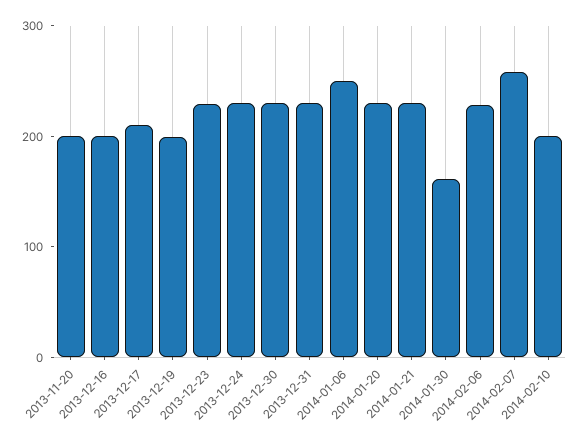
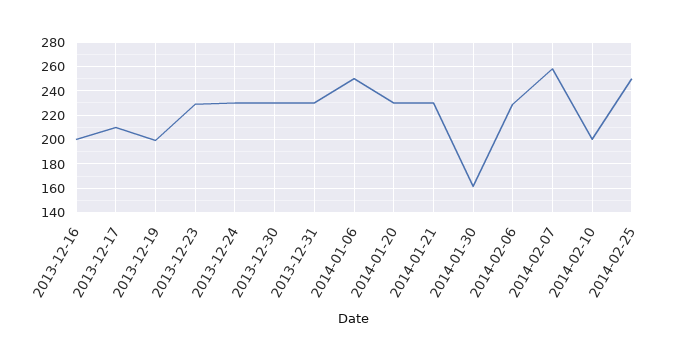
2013-11-20: 200 -> none
2014-02-25: none -> 250

